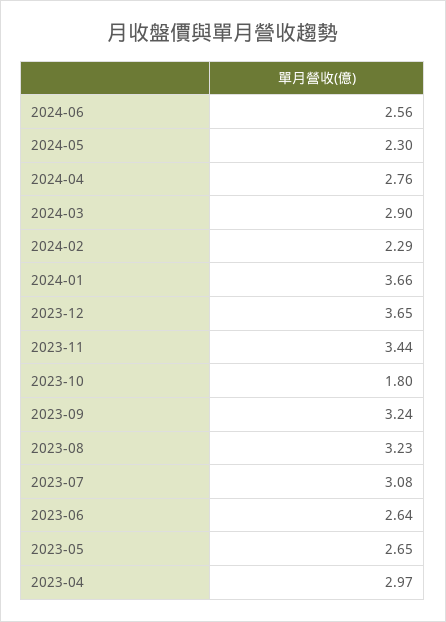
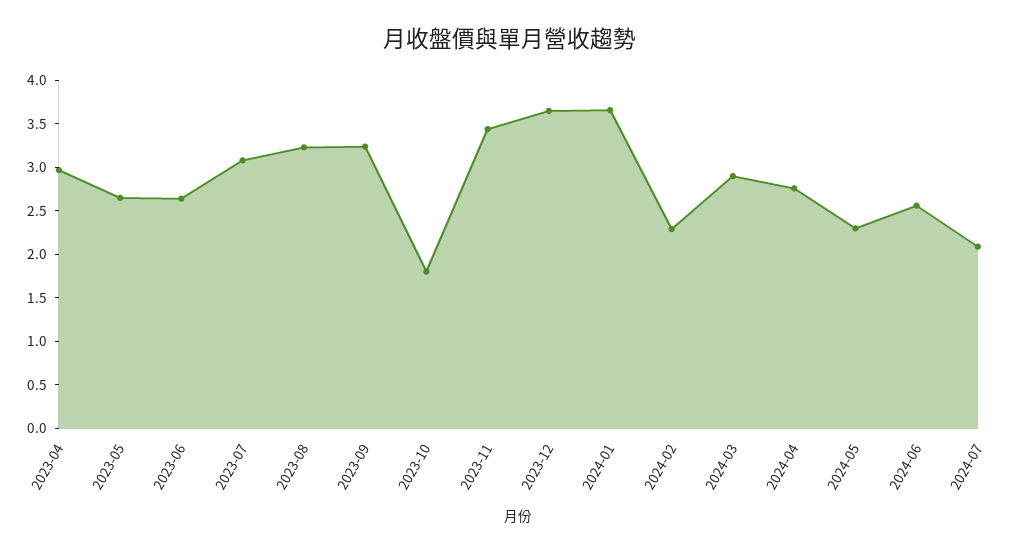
2024-07: none -> 2.1

